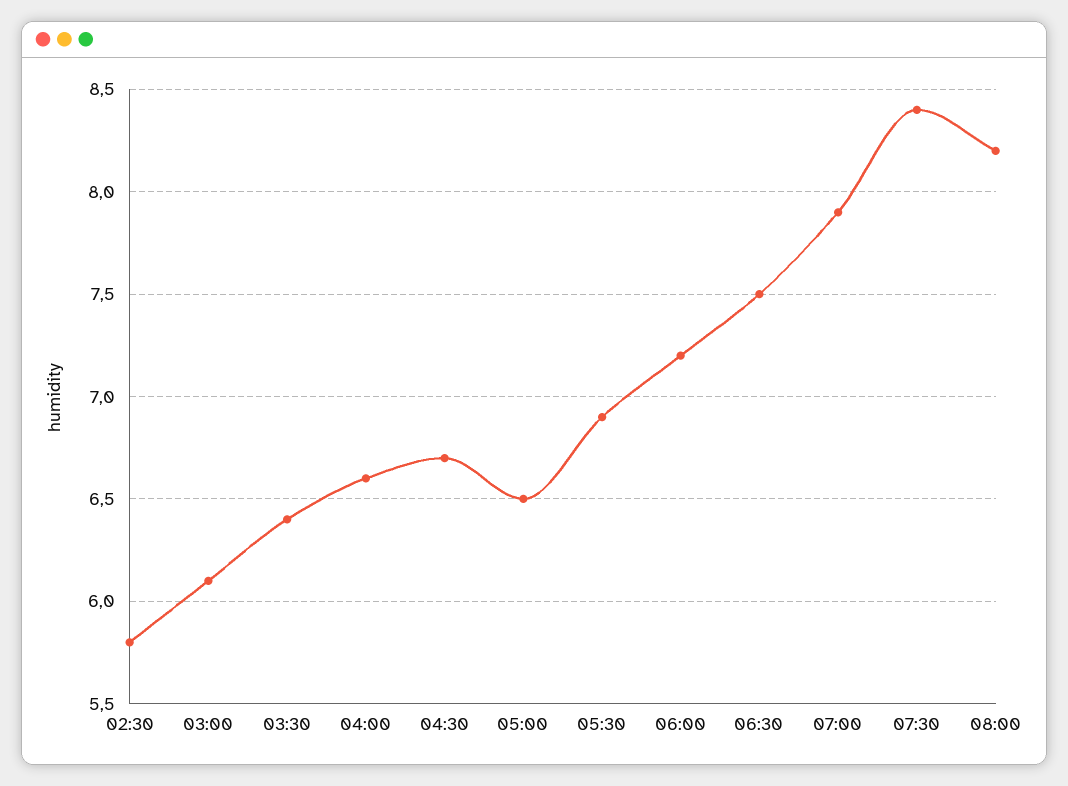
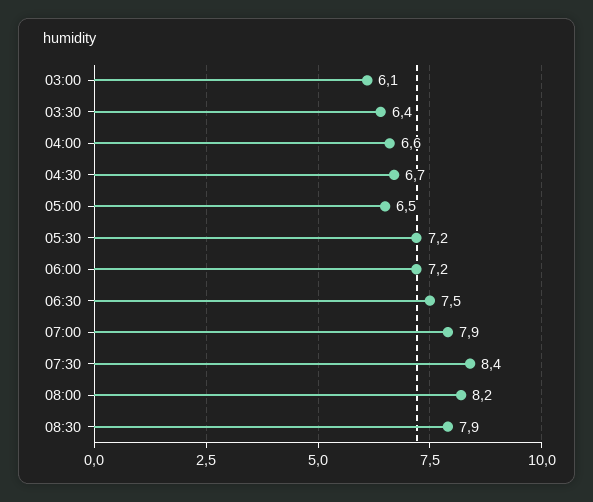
02:30: 5.8 -> none
05:30: 6.9 -> 7.2
08:30: none -> 7.9

